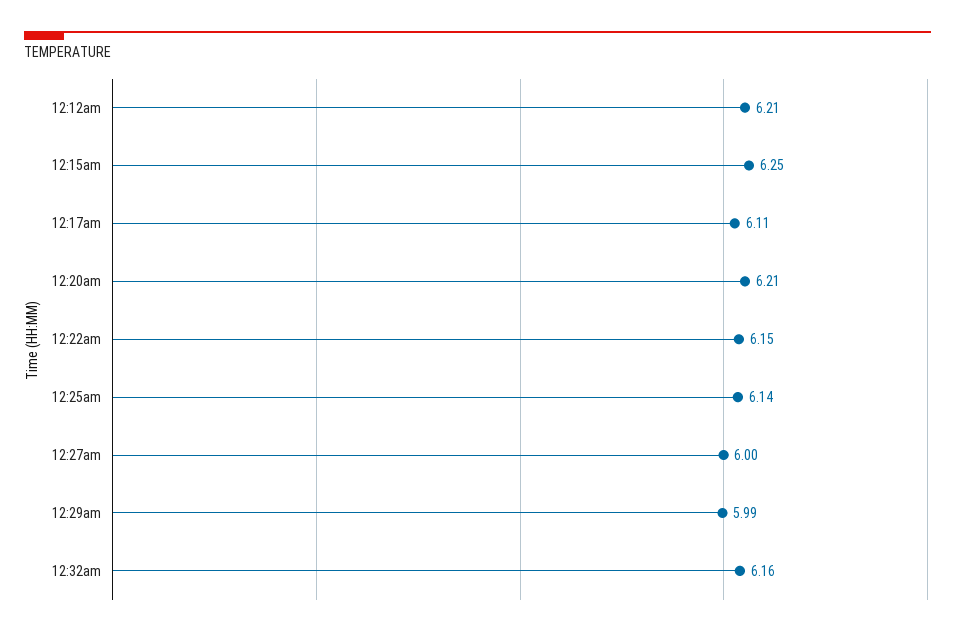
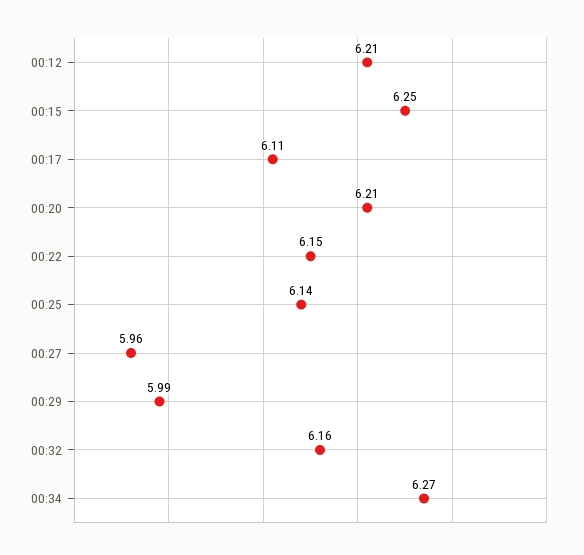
12:27am: 6 -> 5.96
00:34: none -> 6.27

